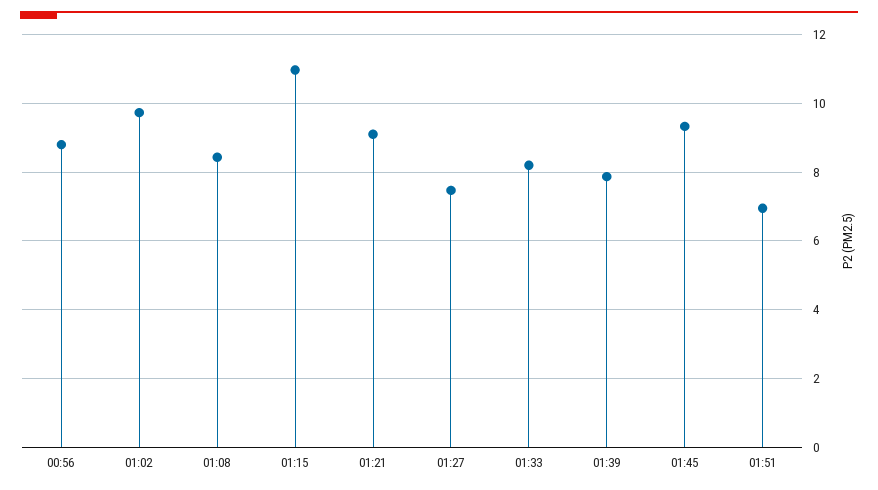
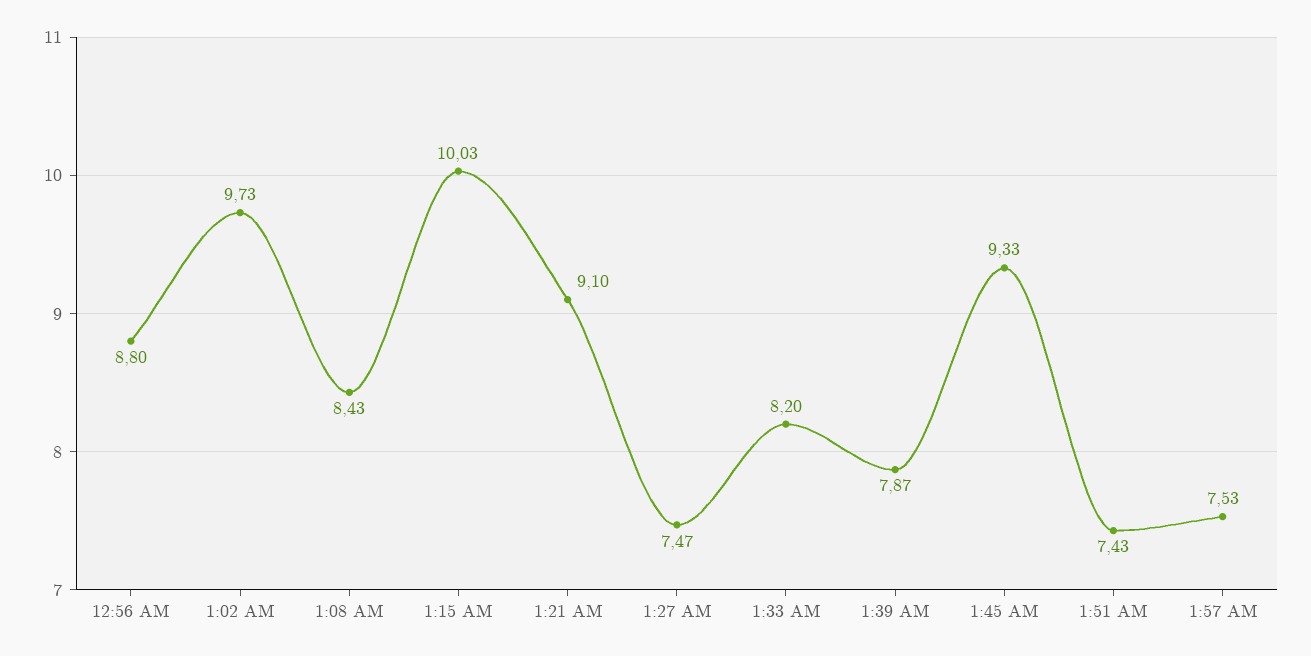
01:15: 11 -> 10.03
01:51: 7 -> 7.43
1:57 AM: none -> 7.53

